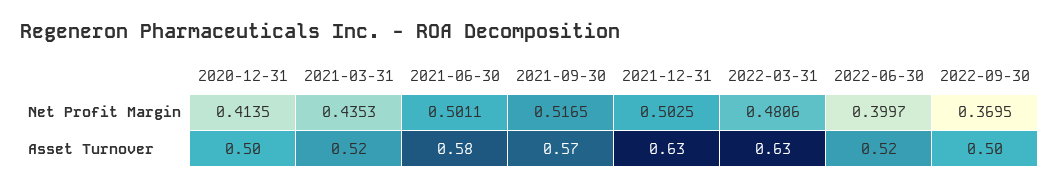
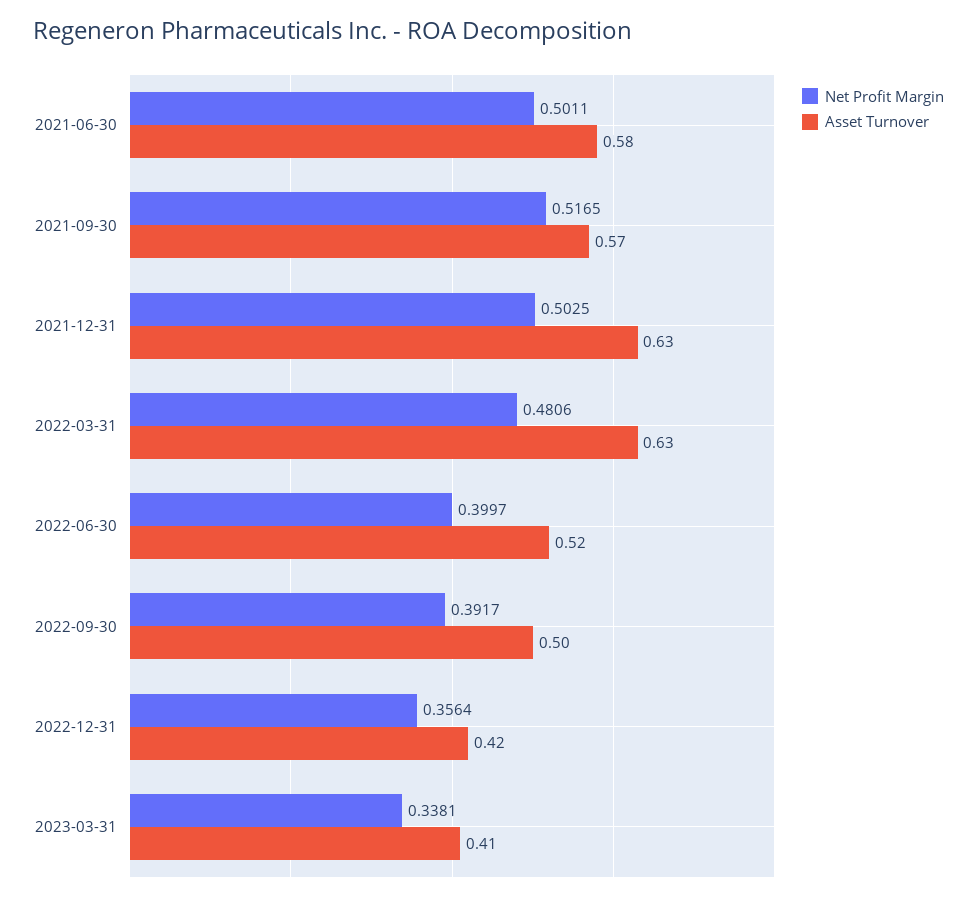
Net Profit Margin, 2020-12-31: 0.4135 -> none
Net Profit Margin, 2021-03-31: 0.4353 -> none
Net Profit Margin, 2022-09-30: 0.3695 -> 0.3917
Asset Turnover, 2020-12-31: 0.5 -> none
Asset Turnover, 2021-03-31: 0.52 -> none
Net Profit Margin, 2022-12-31: none -> 0.3564
Asset Turnover, 2022-12-31: none -> 0.42
Net Profit Margin, 2023-03-31: none -> 0.3381
Asset Turnover, 2023-03-31: none -> 0.41

